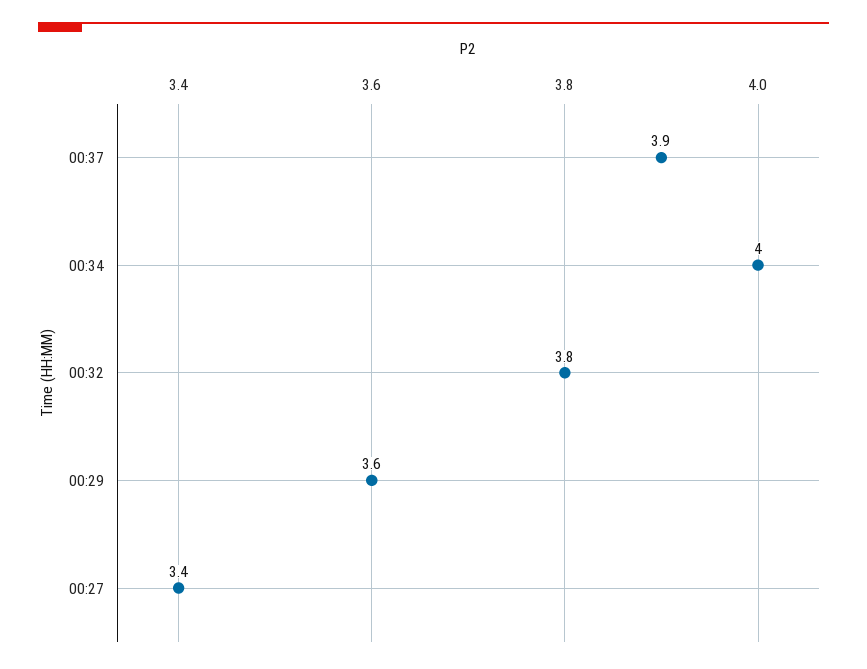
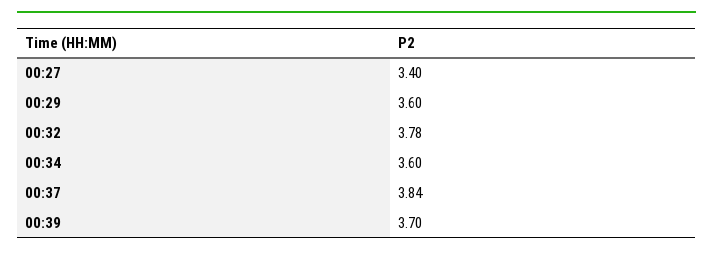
00:37: 3.9 -> 3.84
00:34: 4 -> 3.6
00:32: 3.8 -> 3.78
00:39: none -> 3.7

